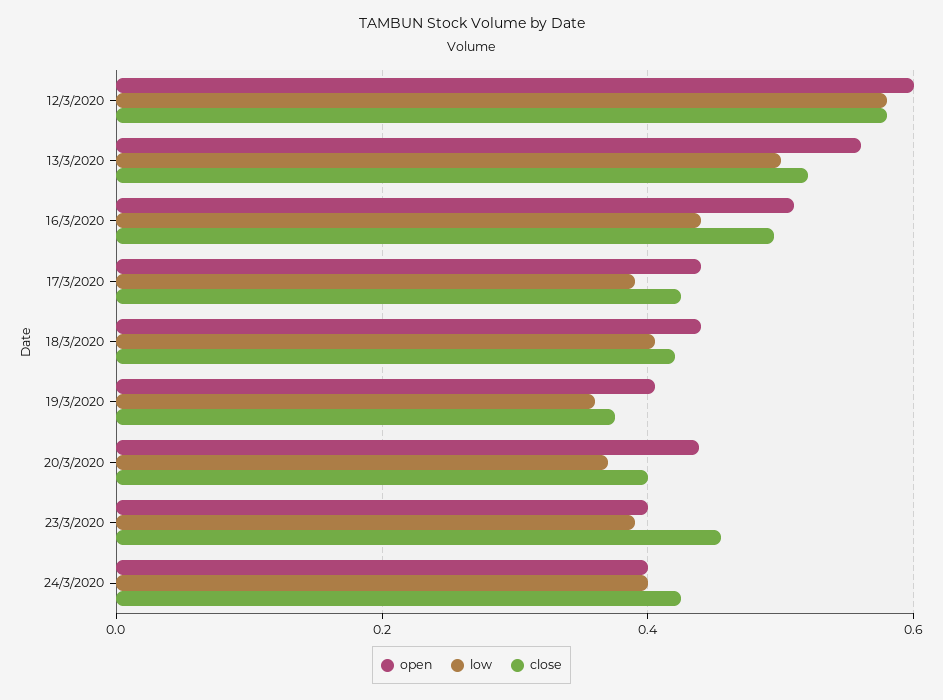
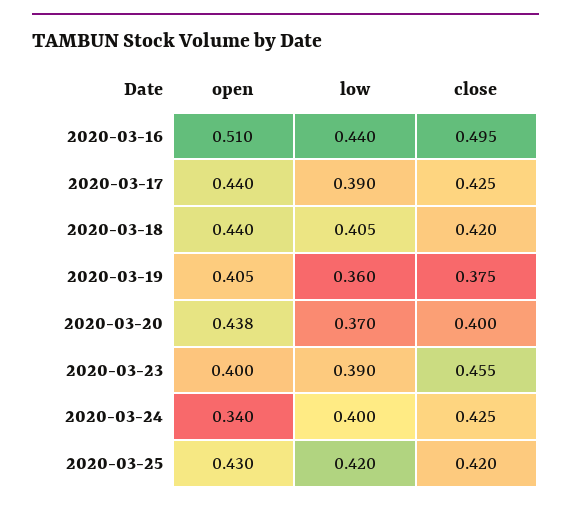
open, 12/3/2020: 0.6 -> none
low, 12/3/2020: 0.58 -> none
close, 12/3/2020: 0.58 -> none
open, 13/3/2020: 0.56 -> none
low, 13/3/2020: 0.5 -> none
close, 13/3/2020: 0.52 -> none
open, 24/3/2020: 0.4 -> 0.34
open, 2020-03-25: none -> 0.43
low, 2020-03-25: none -> 0.42
close, 2020-03-25: none -> 0.42

